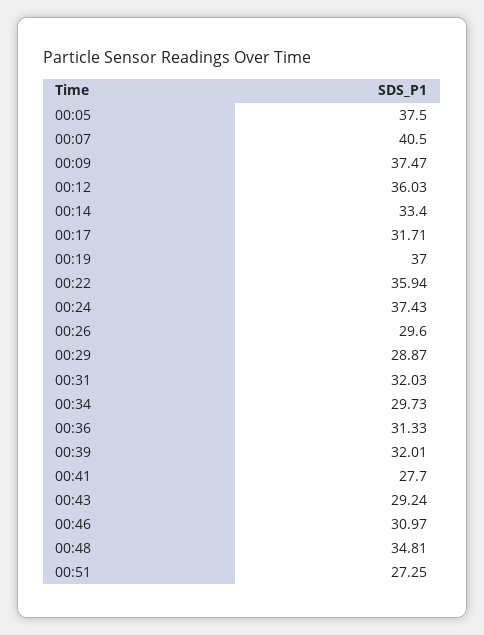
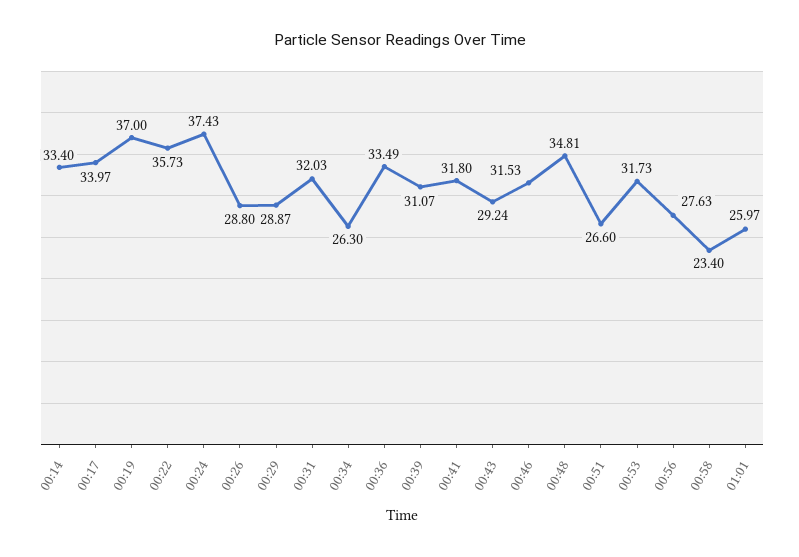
00:05: 37.5 -> none
00:07: 40.5 -> none
00:09: 37.47 -> none
00:12: 36.03 -> none
00:17: 31.71 -> 33.97
00:22: 35.94 -> 35.73
00:26: 29.6 -> 28.8
00:34: 29.73 -> 26.3
00:36: 31.33 -> 33.49
00:39: 32.01 -> 31.07
00:41: 27.7 -> 31.8
00:46: 30.97 -> 31.53
00:51: 27.25 -> 26.6
00:53: none -> 31.73
00:56: none -> 27.63
00:58: none -> 23.4
01:01: none -> 25.97

